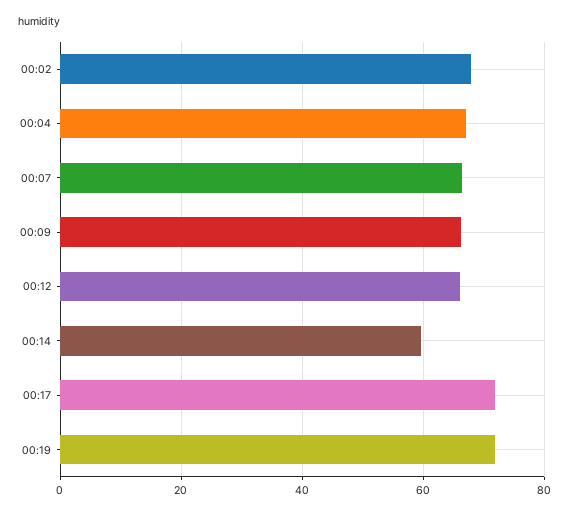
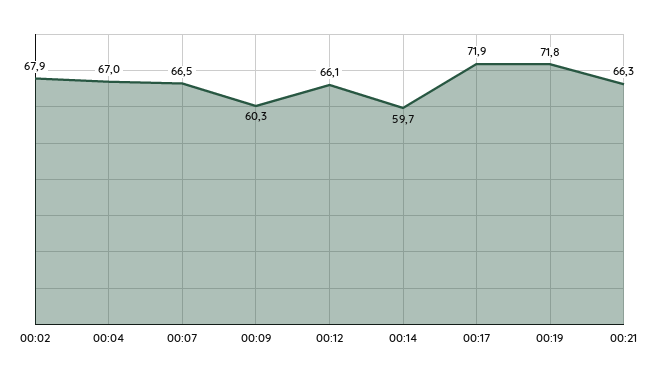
00:09: 66 -> 60.3
00:21: none -> 66.3

